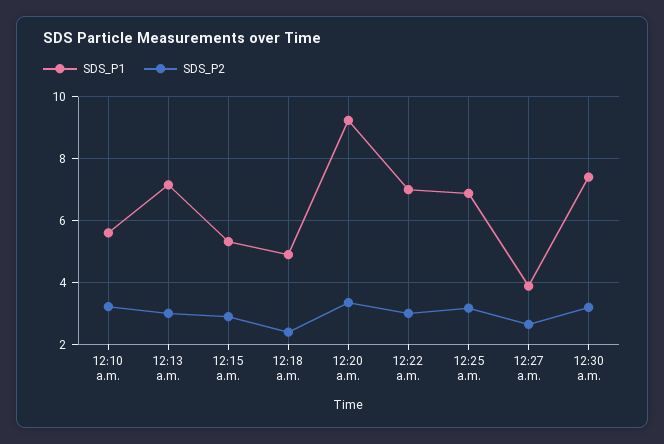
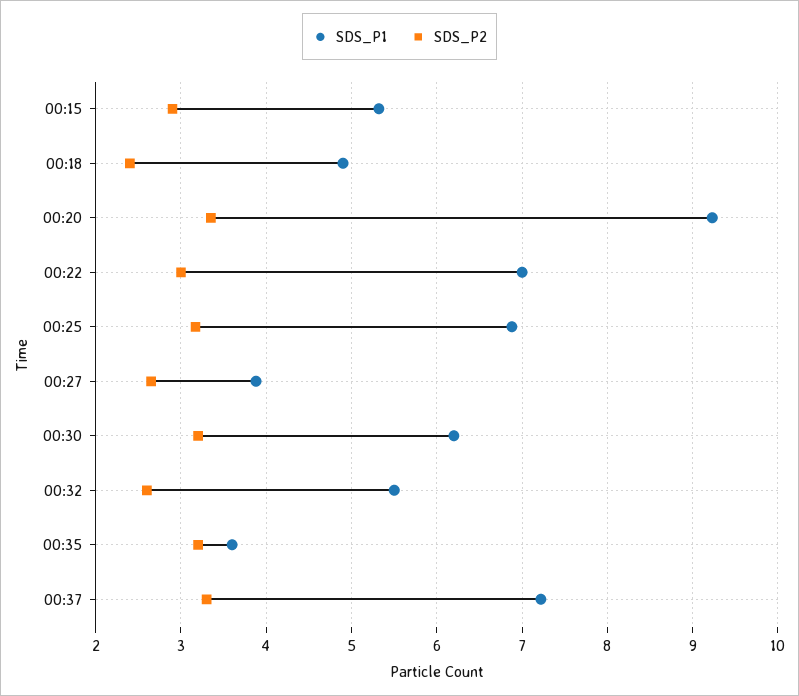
SDS_P1, 12:10 a.m.: 5.6 -> none
SDS_P2, 12:10 a.m.: 3.2 -> none
SDS_P1, 12:13 a.m.: 7.2 -> none
SDS_P2, 12:13 a.m.: 3 -> none
SDS_P1, 12:30 a.m.: 7.4 -> 6.2
SDS_P1, 00:32: none -> 5.5
SDS_P2, 00:32: none -> 2.6
SDS_P1, 00:35: none -> 3.6
SDS_P2, 00:35: none -> 3.2
SDS_P1, 00:37: none -> 7.2
SDS_P2, 00:37: none -> 3.3

